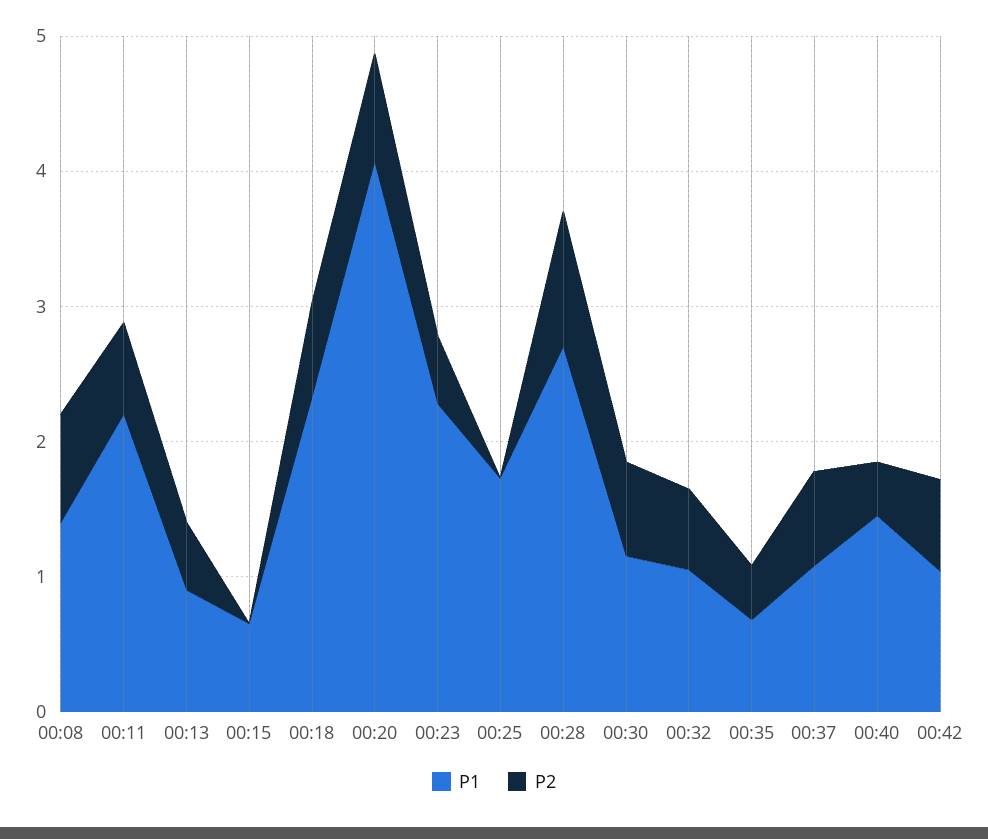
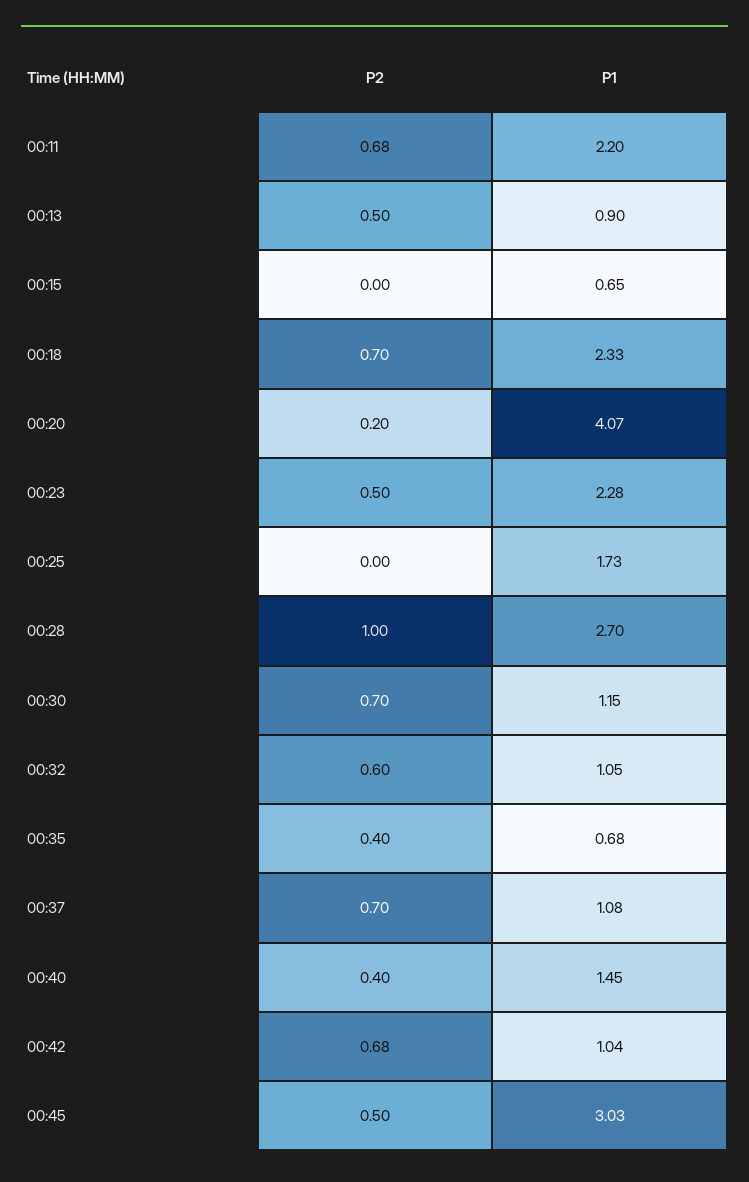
P1, 00:08: 1.4 -> none
P2, 00:08: 0.8 -> none
P2, 00:20: 0.8 -> 0.2
P2, 00:45: none -> 0.5
P1, 00:45: none -> 3.03

